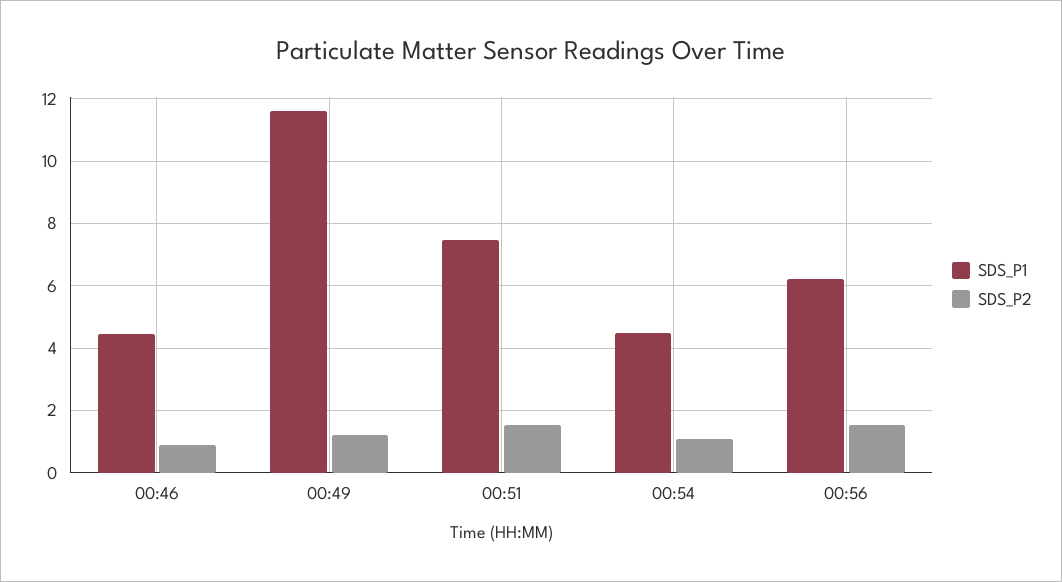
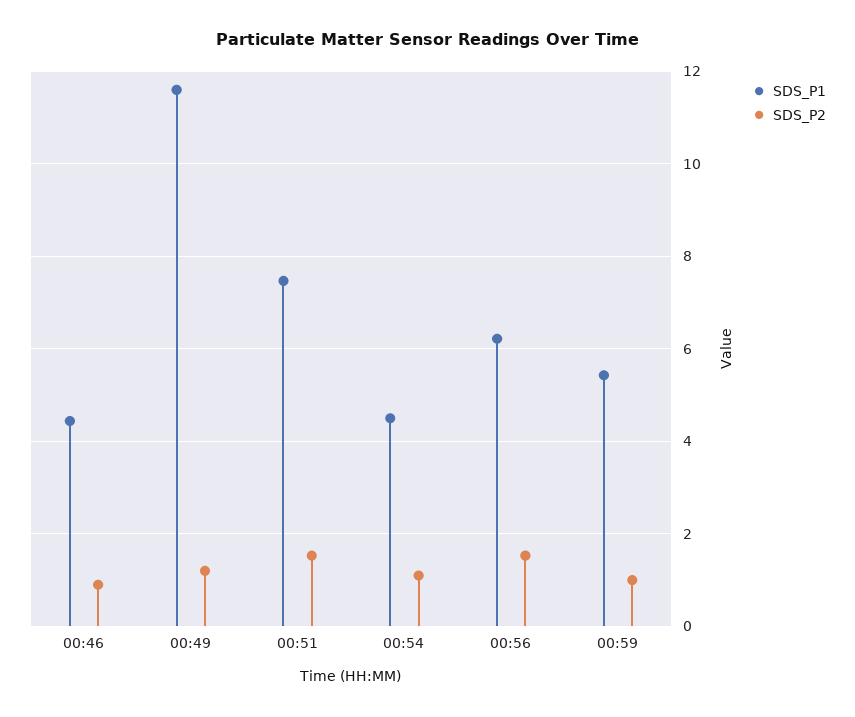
SDS_P1, 00:59: none -> 5.4
SDS_P2, 00:59: none -> 1

